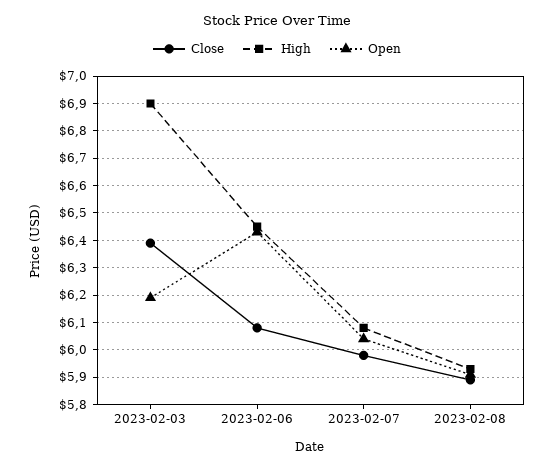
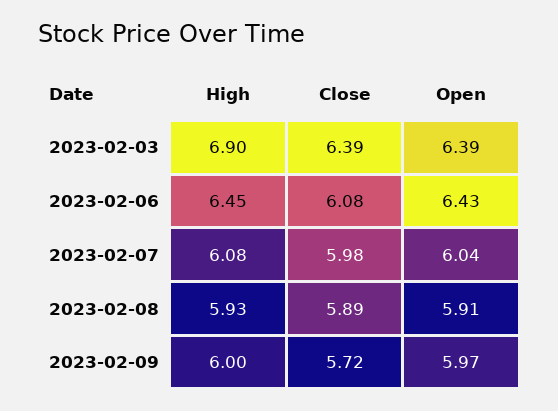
Open, 2023-02-03: 6.2 -> 6.39
High, 2023-02-09: none -> 6
Close, 2023-02-09: none -> 5.72
Open, 2023-02-09: none -> 5.97

